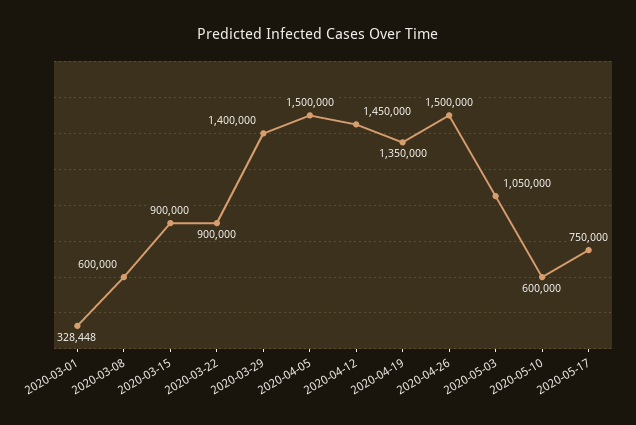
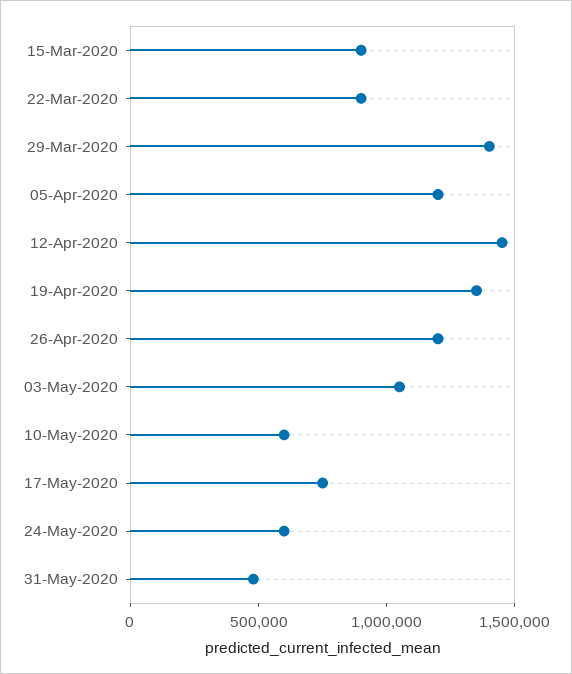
2020-03-01: 328448 -> none
2020-03-08: 600000 -> none
2020-04-05: 1500000 -> 1200000
2020-04-26: 1500000 -> 1200000
24-May-2020: none -> 600000
31-May-2020: none -> 500000

